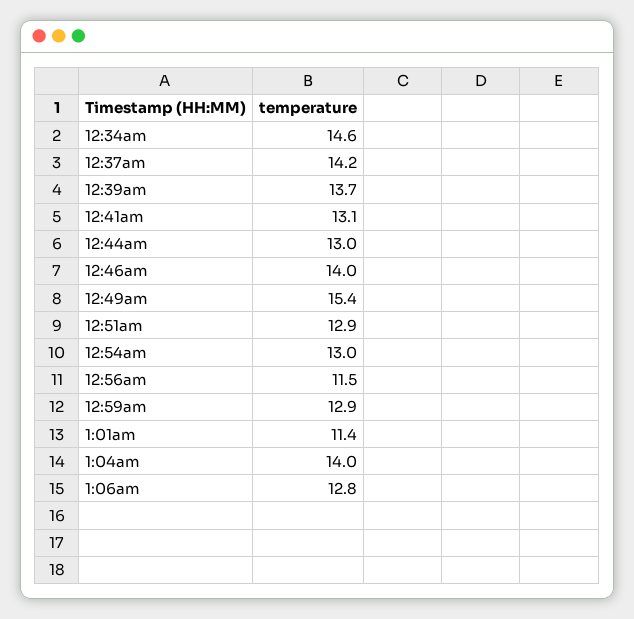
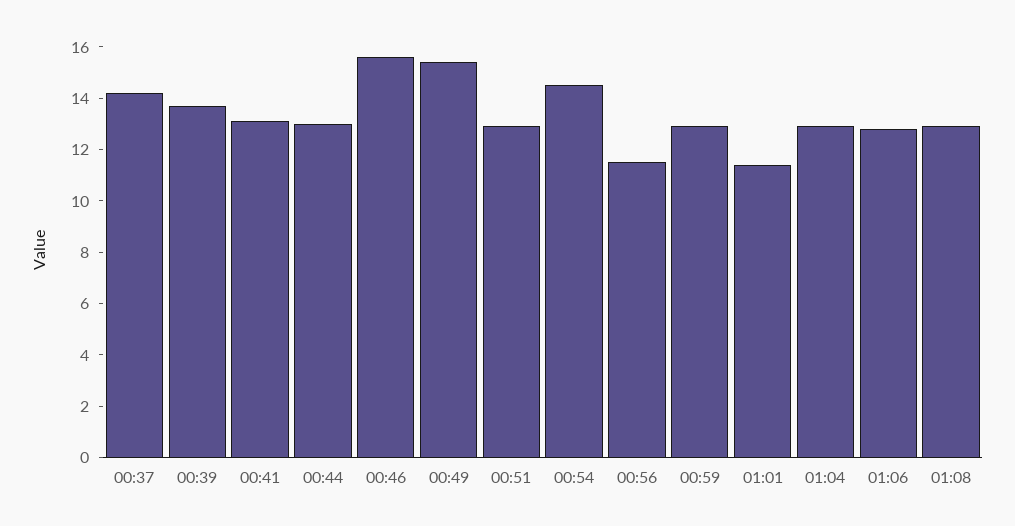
12:34am: 14.6 -> none
12:46am: 14 -> 15.5
12:54am: 13 -> 14.5
1:04am: 14 -> 13
01:08: none -> 13

